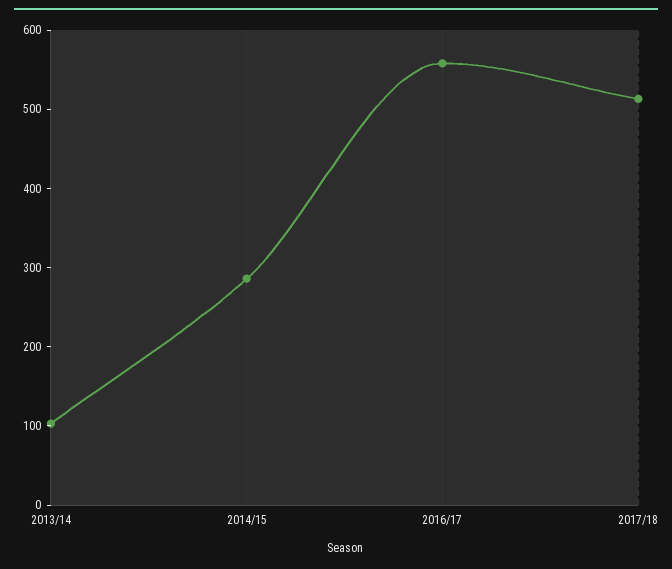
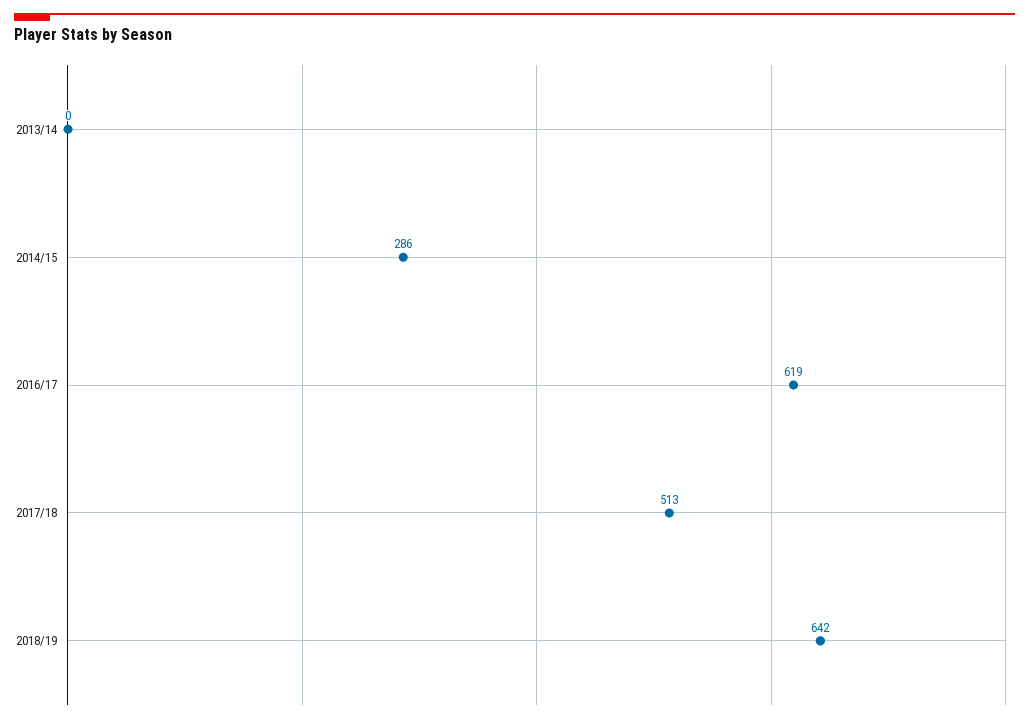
2013/14: 100 -> 0
2016/17: 560 -> 619
2018/19: none -> 642

